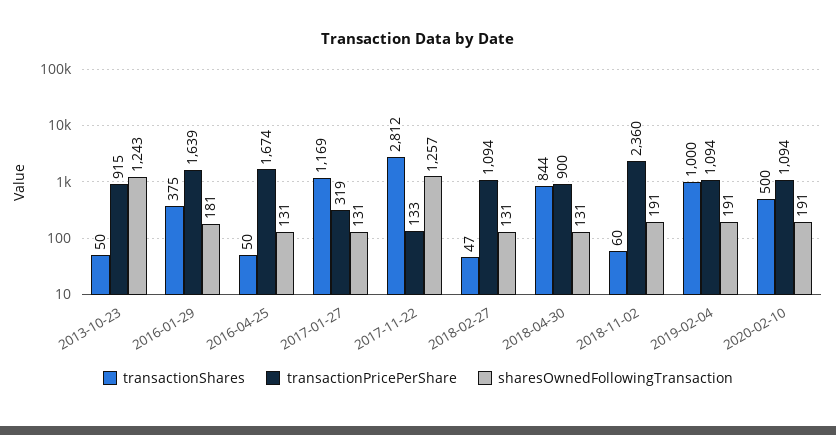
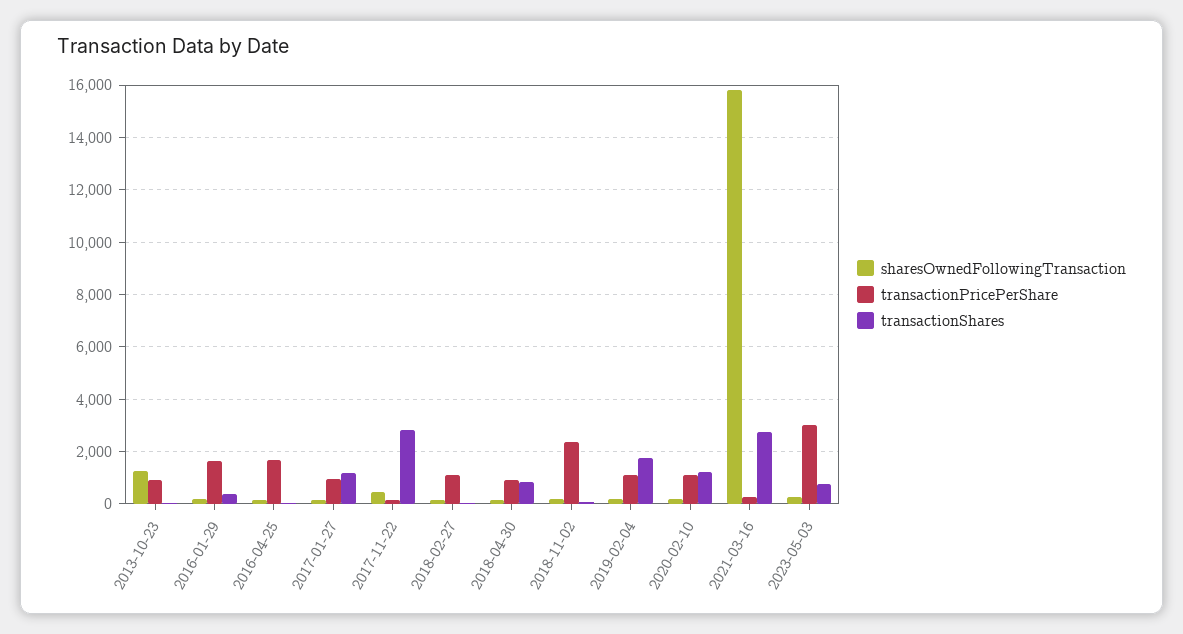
transactionPricePerShare, 2017-01-27: 319 -> 1000
sharesOwnedFollowingTransaction, 2017-11-22: 1257 -> 500
transactionShares, 2019-02-04: 1000 -> 1750
transactionShares, 2020-02-10: 500 -> 1250
sharesOwnedFollowingTransaction, 2021-03-16: none -> 15750
transactionPricePerShare, 2021-03-16: none -> 250
transactionShares, 2021-03-16: none -> 2750
sharesOwnedFollowingTransaction, 2023-05-03: none -> 250
transactionPricePerShare, 2023-05-03: none -> 3000
transactionShares, 2023-05-03: none -> 750

